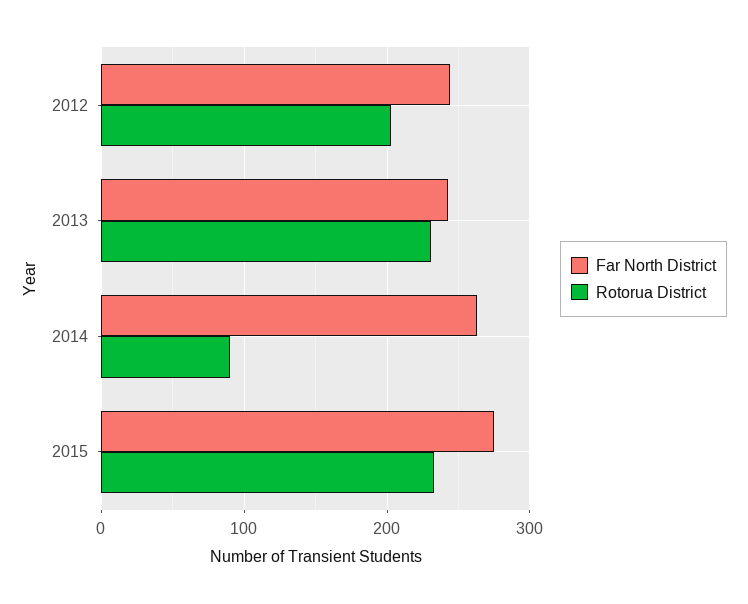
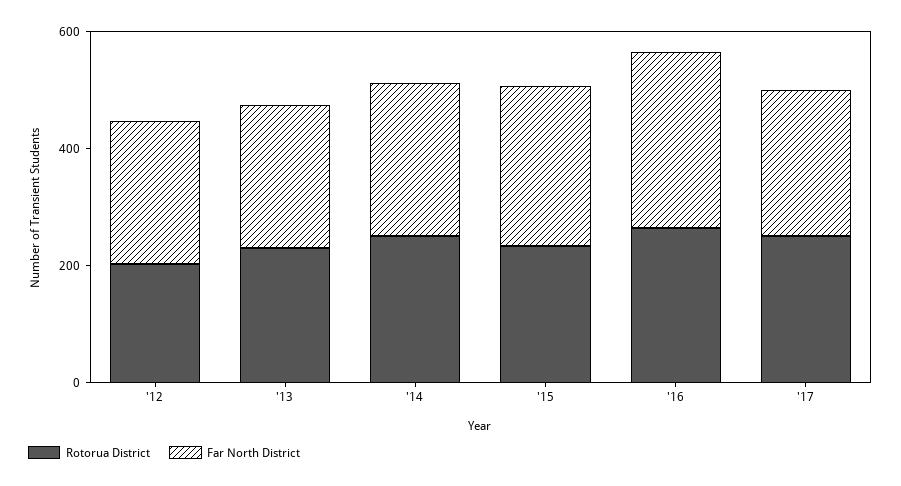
Rotorua District, 2014: 90 -> 250
Rotorua District, '16: none -> 250
Far North District, '16: none -> 300
Rotorua District, '17: none -> 250
Far North District, '17: none -> 250

